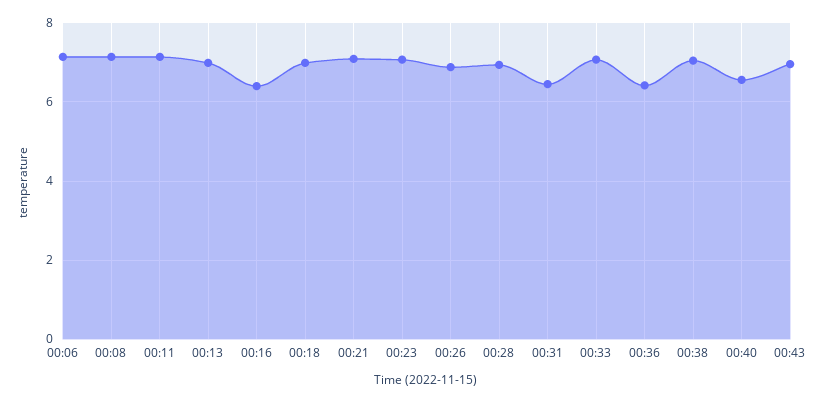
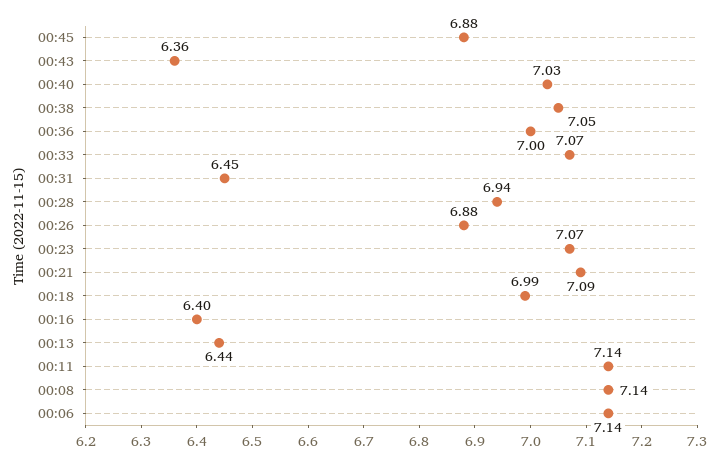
00:13: 7 -> 6.44
00:36: 6.4 -> 7
00:40: 6.6 -> 7.03
00:43: 7 -> 6.36
00:45: none -> 6.88

